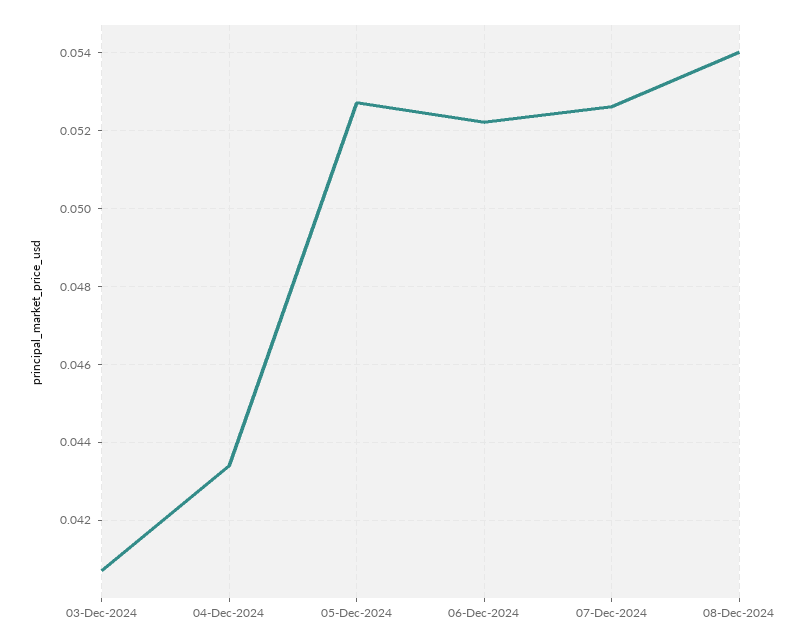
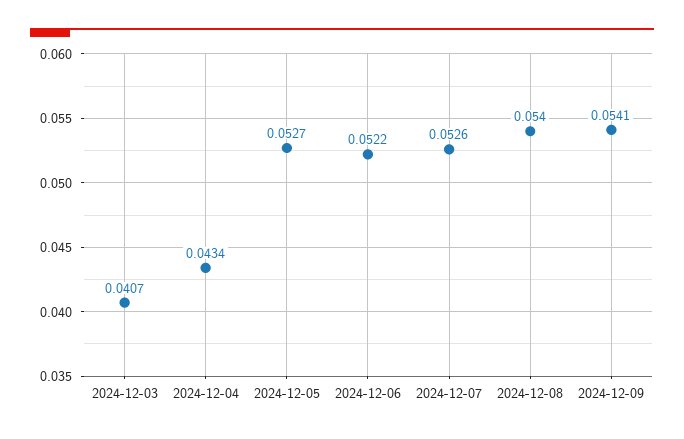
2024-12-09: none -> 0.0541

